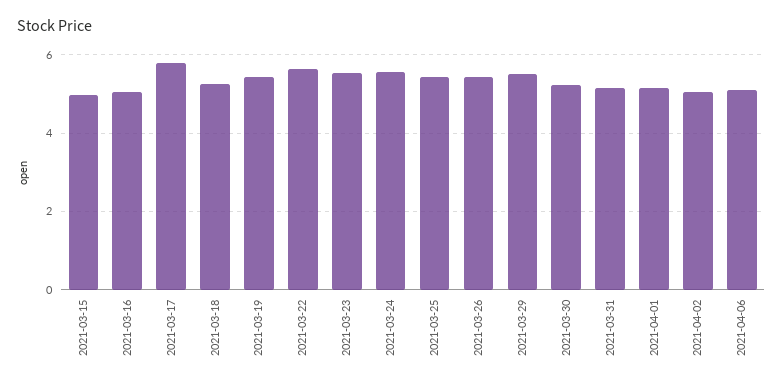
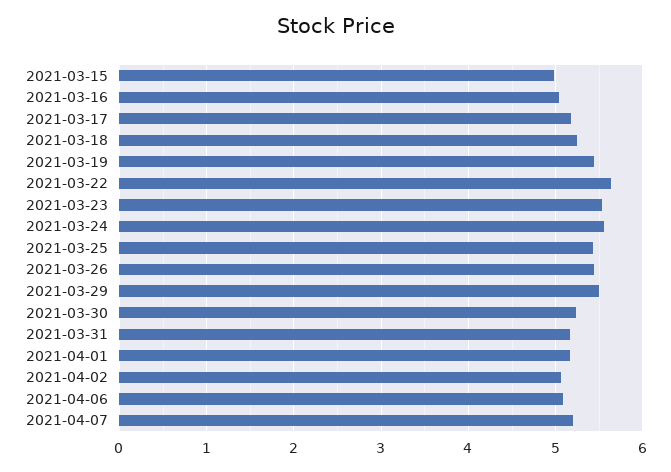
2021-03-17: 5.8 -> 5.2
2021-04-07: none -> 5.2

